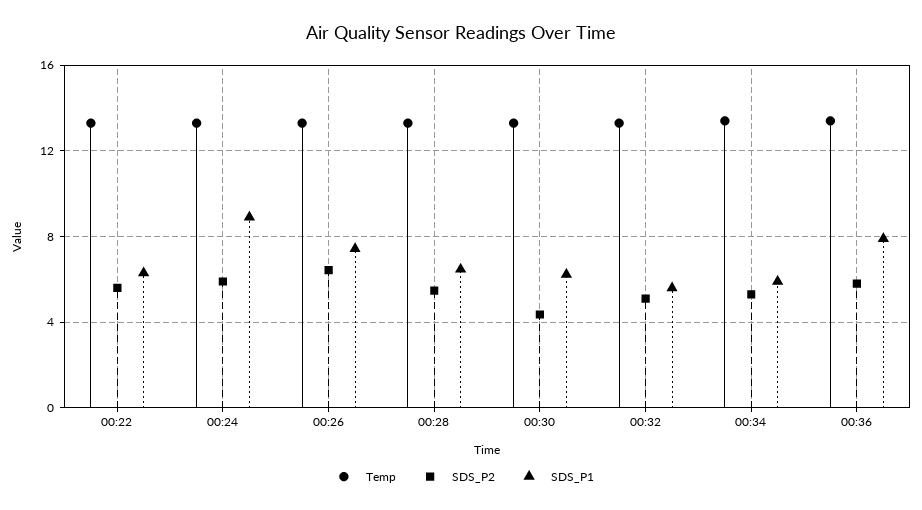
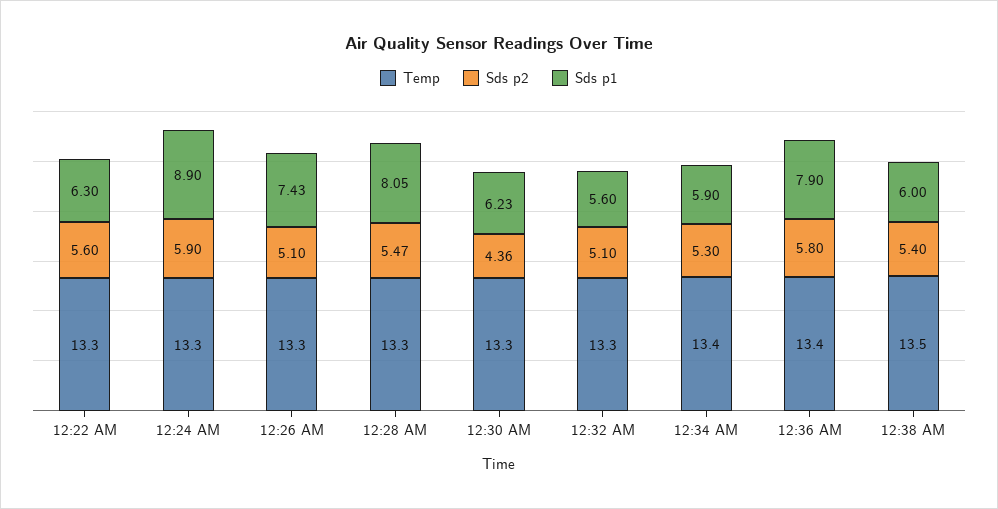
SDS_P2, 00:26: 6.5 -> 5.1
SDS_P1, 00:28: 6.5 -> 8.05
Temp, 12:38 AM: none -> 13.5
SDS_P2, 12:38 AM: none -> 5.4
SDS_P1, 12:38 AM: none -> 6

